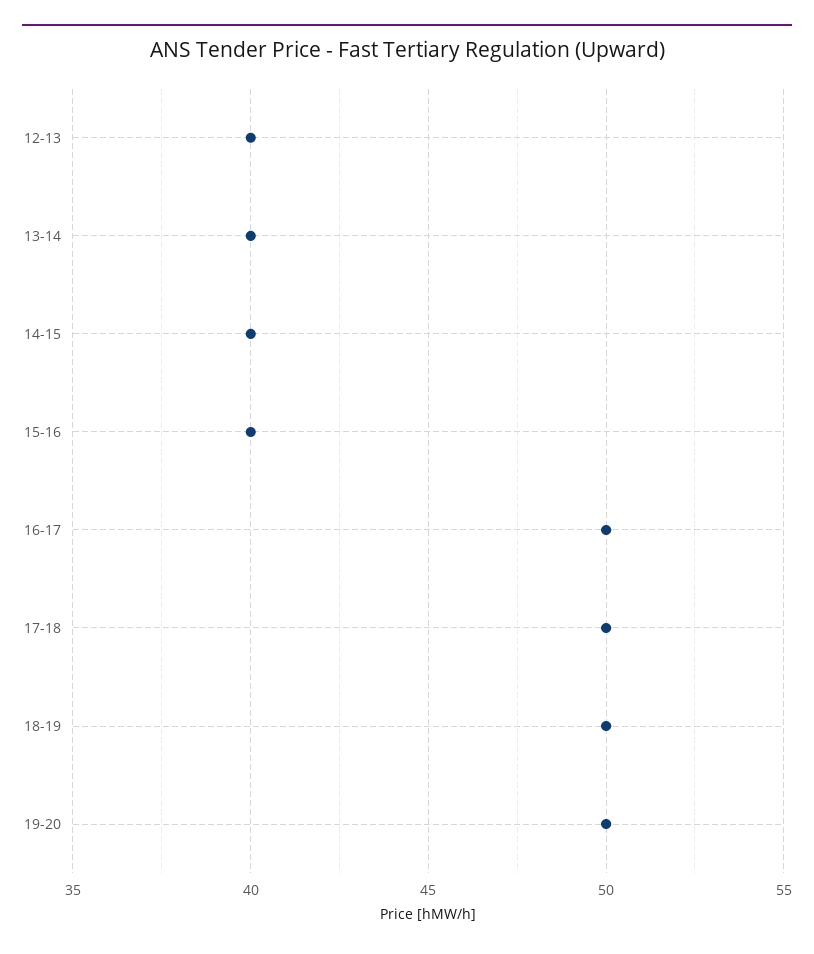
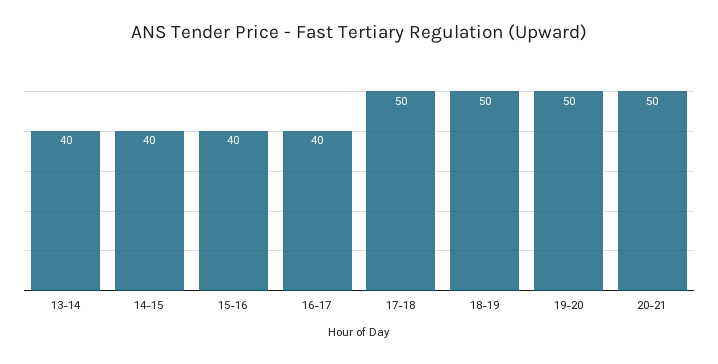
12-13: 40 -> none
16-17: 50 -> 40
20-21: none -> 50

